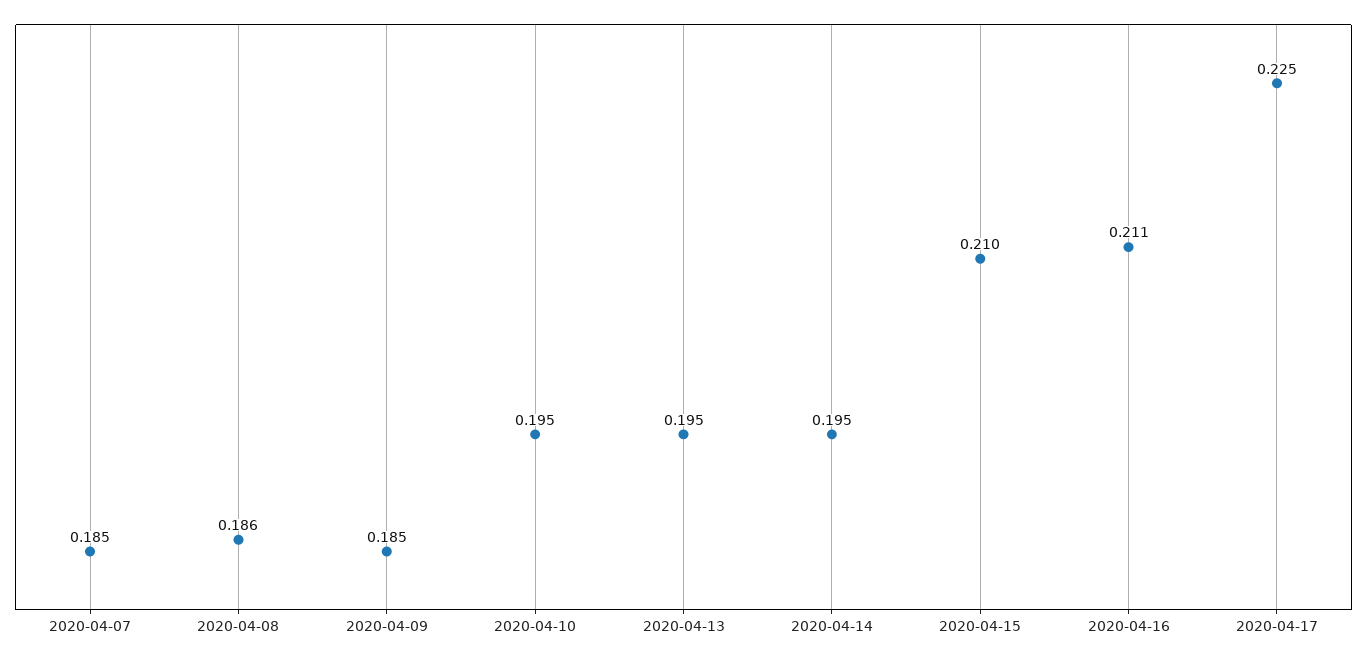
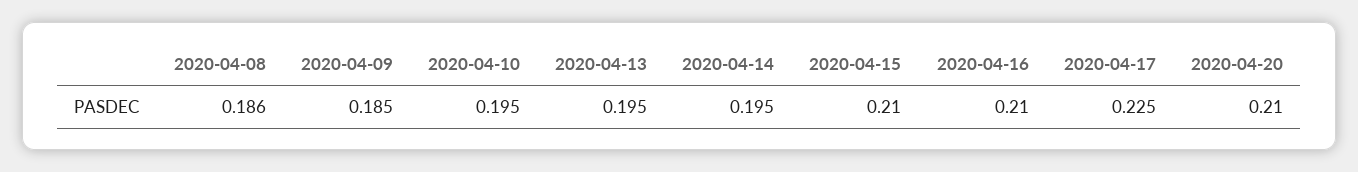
2020-04-07: 0.185 -> none
2020-04-16: 0.211 -> 0.21
2020-04-20: none -> 0.21

